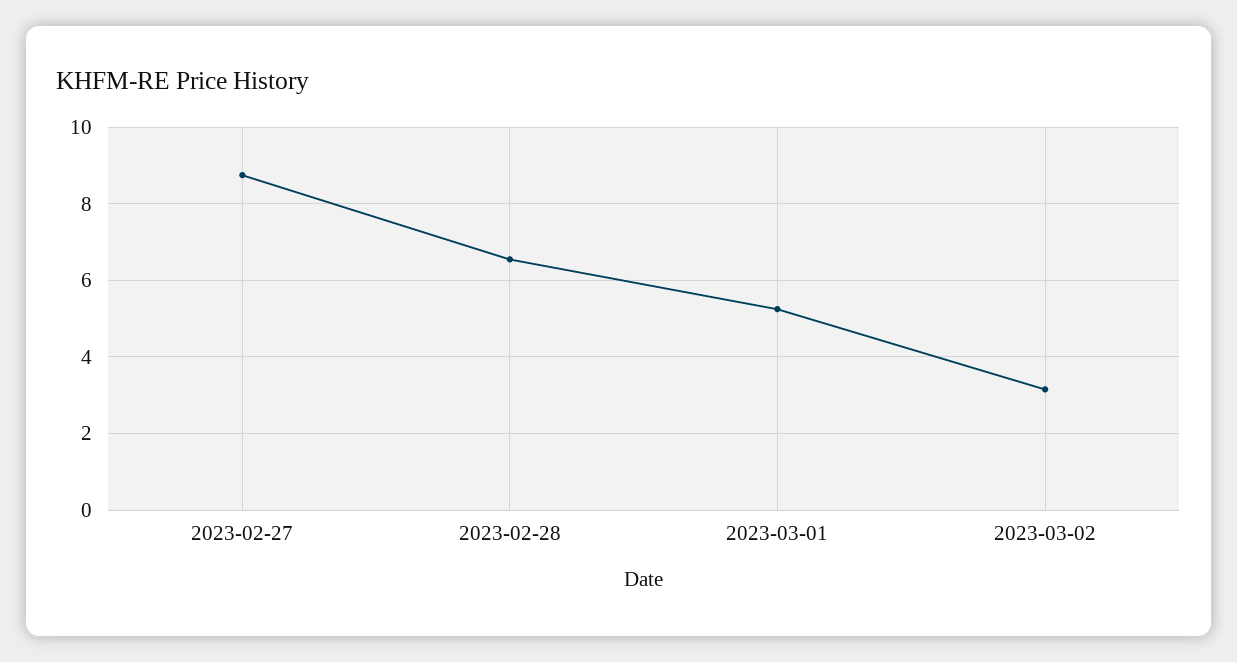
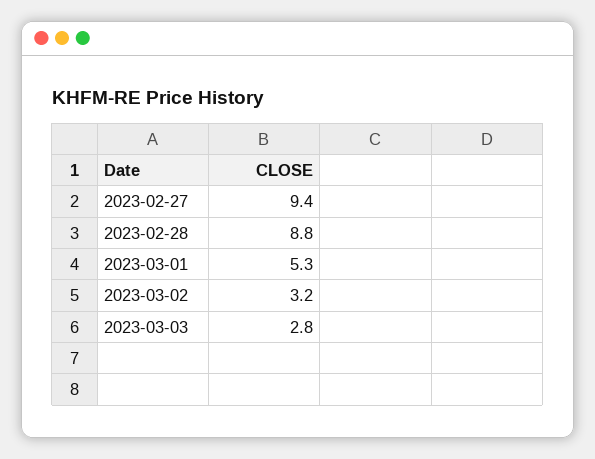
2023-02-27: 8.8 -> 9.4
2023-02-28: 6.6 -> 8.8
2023-03-03: none -> 2.8

